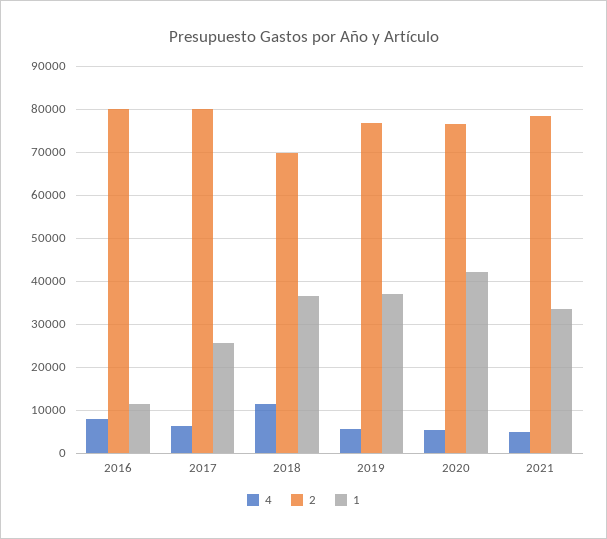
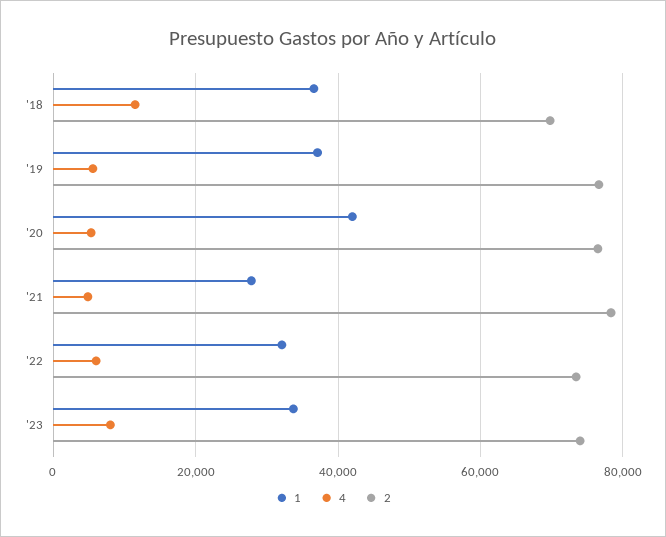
4, 2016: 8000 -> none
2, 2016: 80000 -> none
1, 2016: 12000 -> none
4, 2017: 6000 -> none
2, 2017: 80000 -> none
1, 2017: 26000 -> none
1, 2021: 34000 -> 28000
1, '22: none -> 32000
4, '22: none -> 6000
2, '22: none -> 74000
1, '23: none -> 34000
4, '23: none -> 8000
2, '23: none -> 74000

